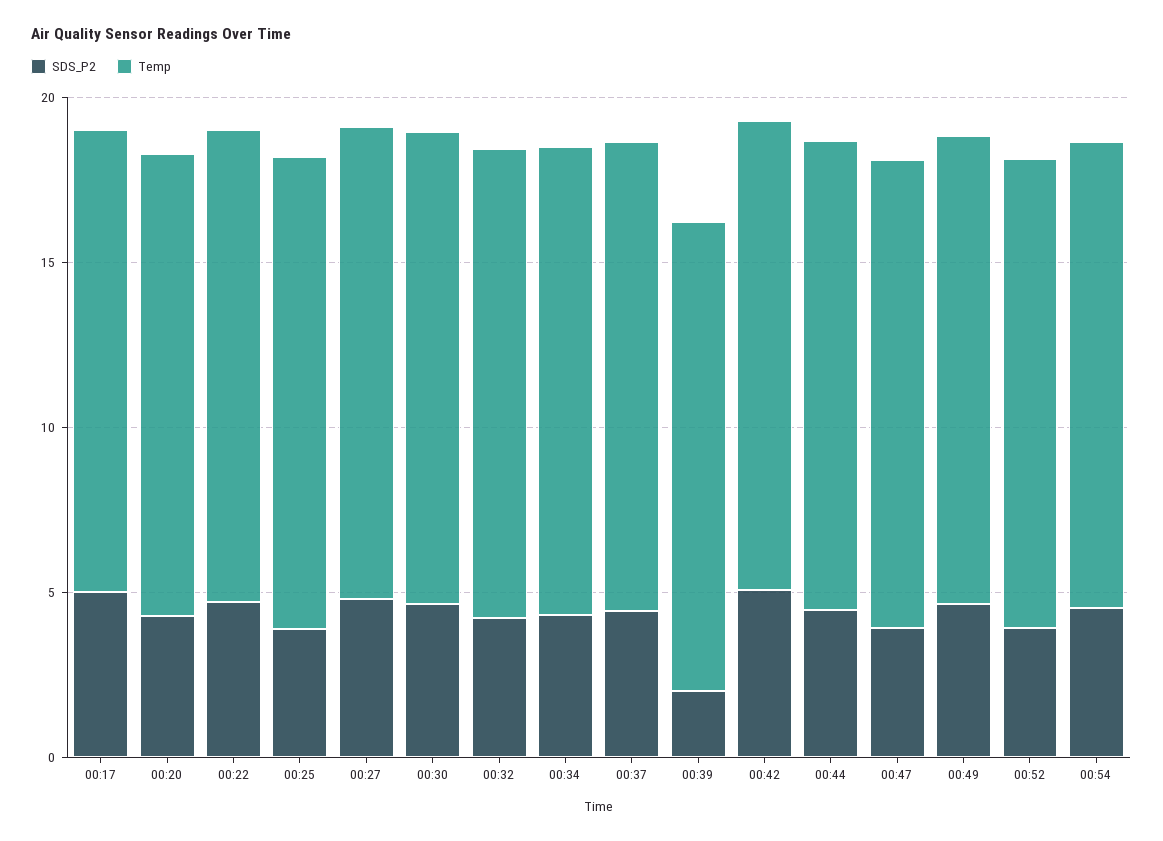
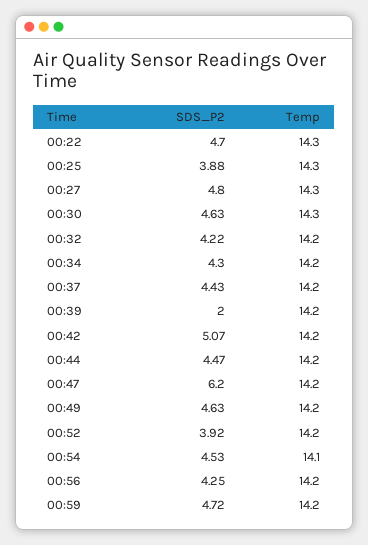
SDS_P2, 00:17: 5 -> none
Temp, 00:17: 14 -> none
SDS_P2, 00:20: 4 -> none
Temp, 00:20: 14 -> none
SDS_P2, 00:47: 4 -> 6.2
SDS_P2, 00:56: none -> 4.25
Temp, 00:56: none -> 14.2
SDS_P2, 00:59: none -> 4.72
Temp, 00:59: none -> 14.2

